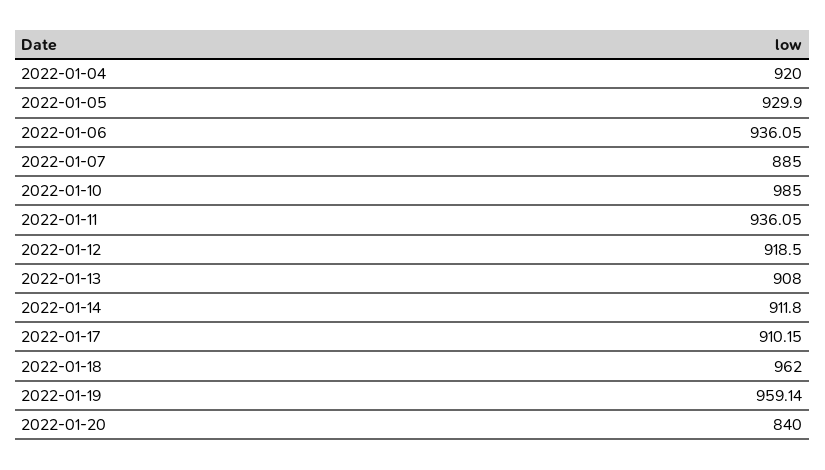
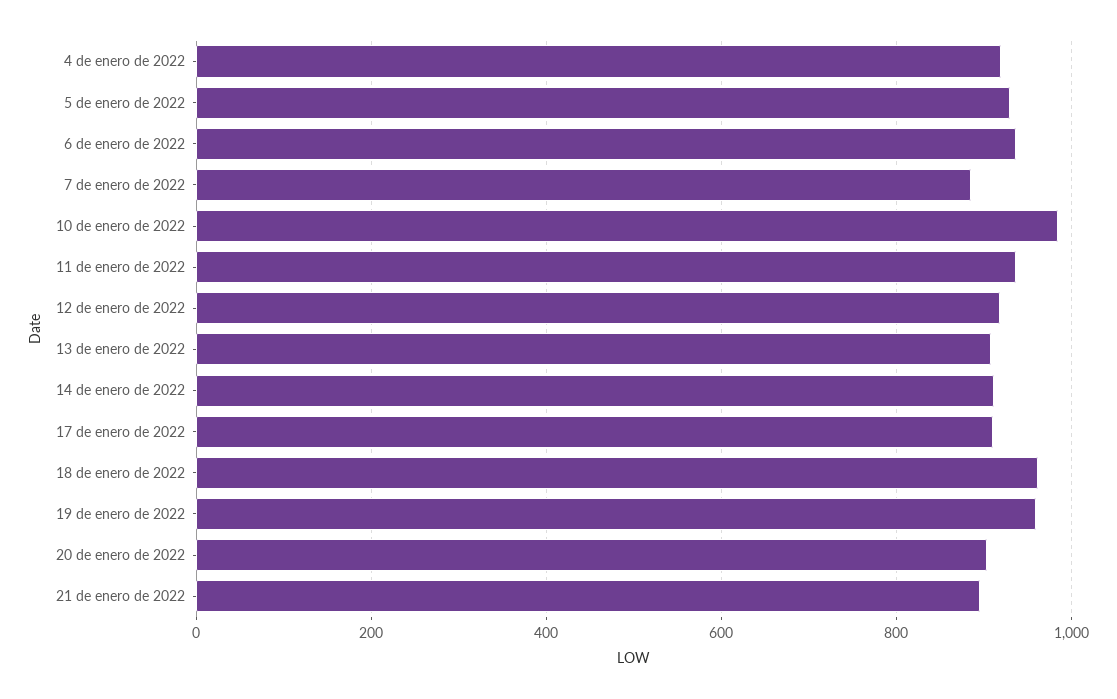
2022-01-20: 840 -> 900
21 de enero de 2022: none -> 900

